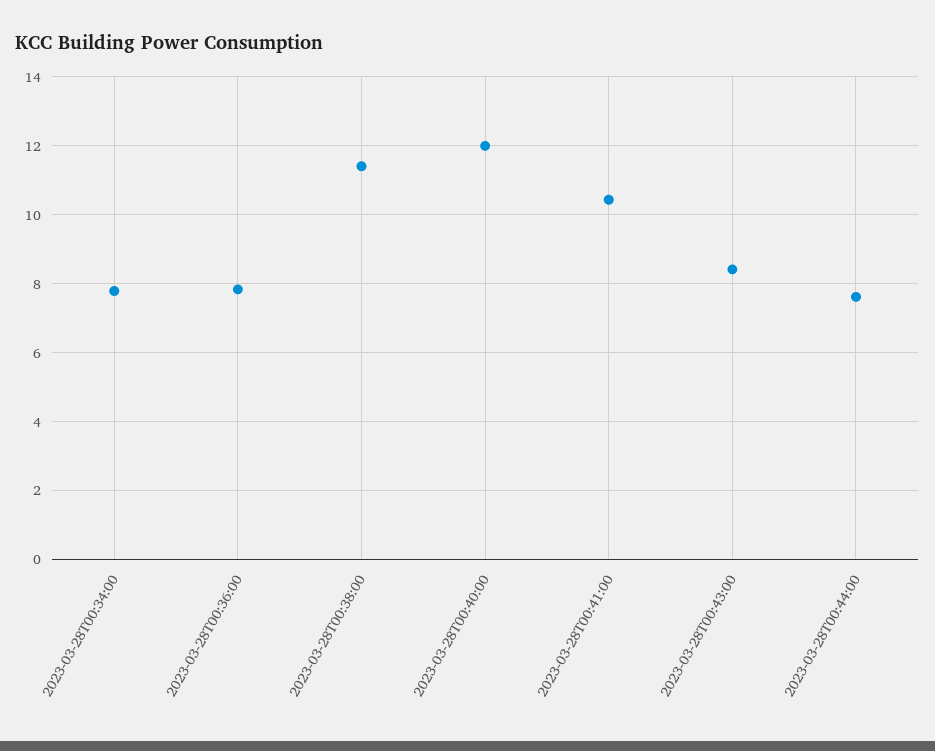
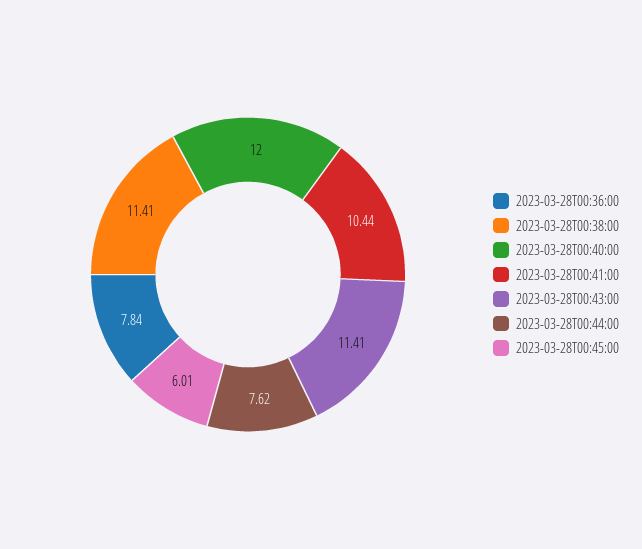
2023-03-28T00:34:00: 7.8 -> none
2023-03-28T00:43:00: 8.4 -> 11.41
2023-03-28T00:45:00: none -> 6.01

